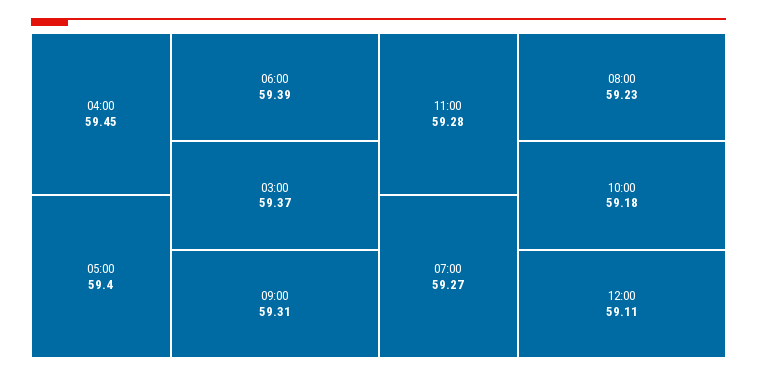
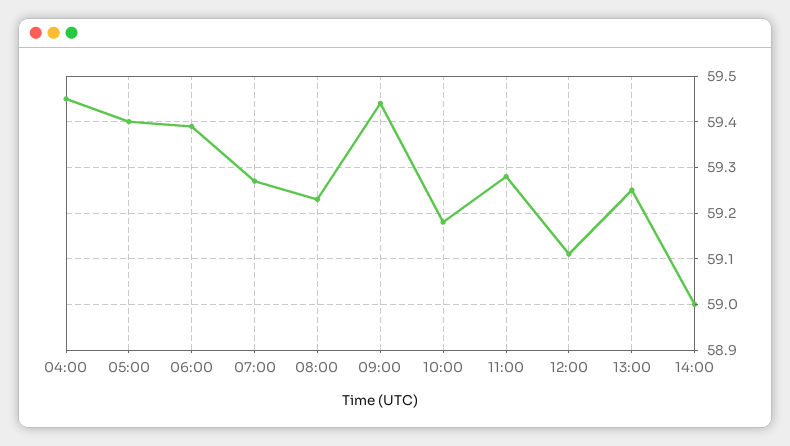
03:00: 59.37 -> none
09:00: 59.31 -> 59.45
13:00: none -> 59.25
14:00: none -> 59

